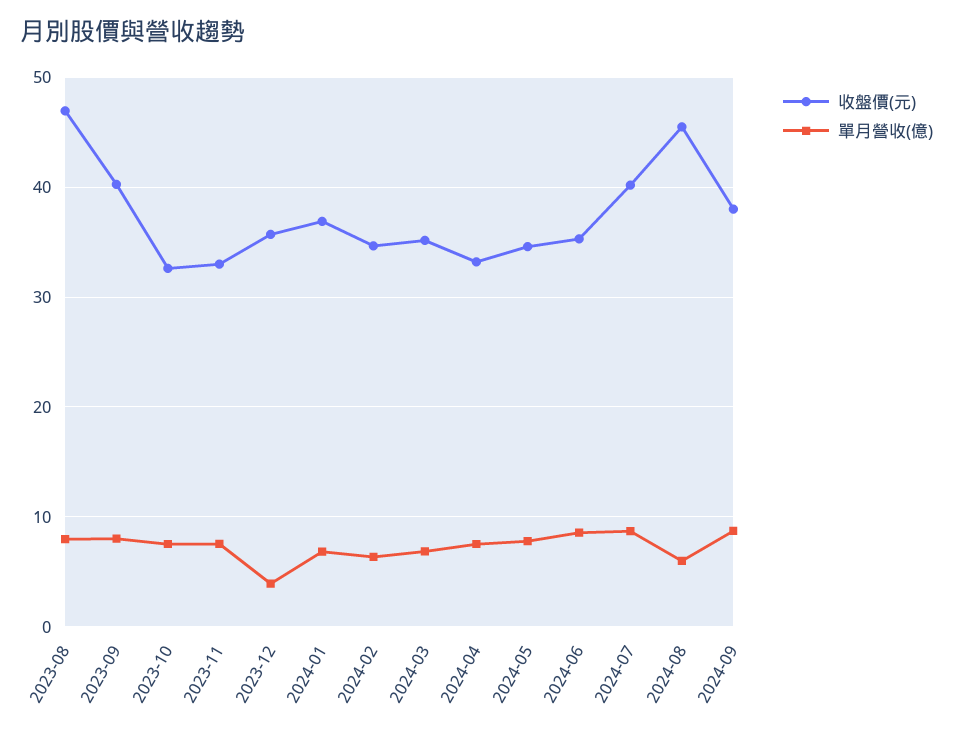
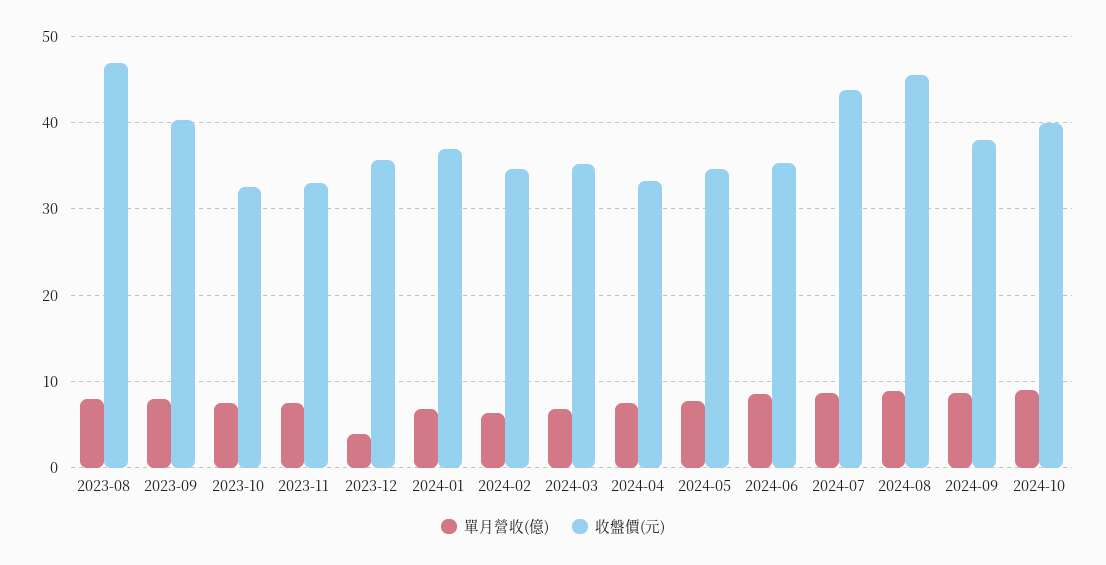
收盤價(元), 2024-07: 40 -> 44
單月營收(億), 2024-08: 6 -> 9
單月營收(億), 2024-10: none -> 9
收盤價(元), 2024-10: none -> 40

